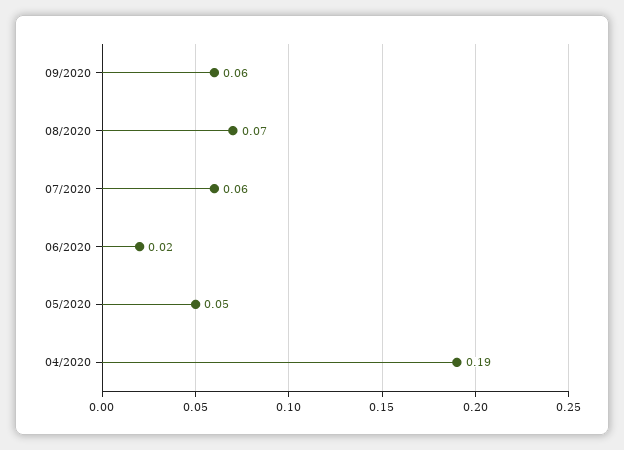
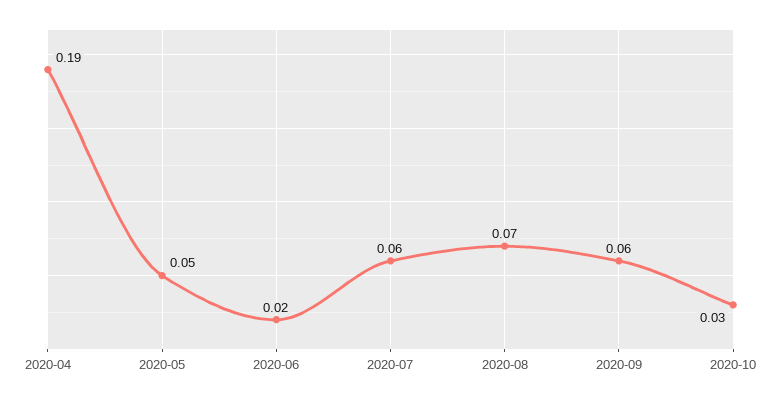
2020-10: none -> 0.03

